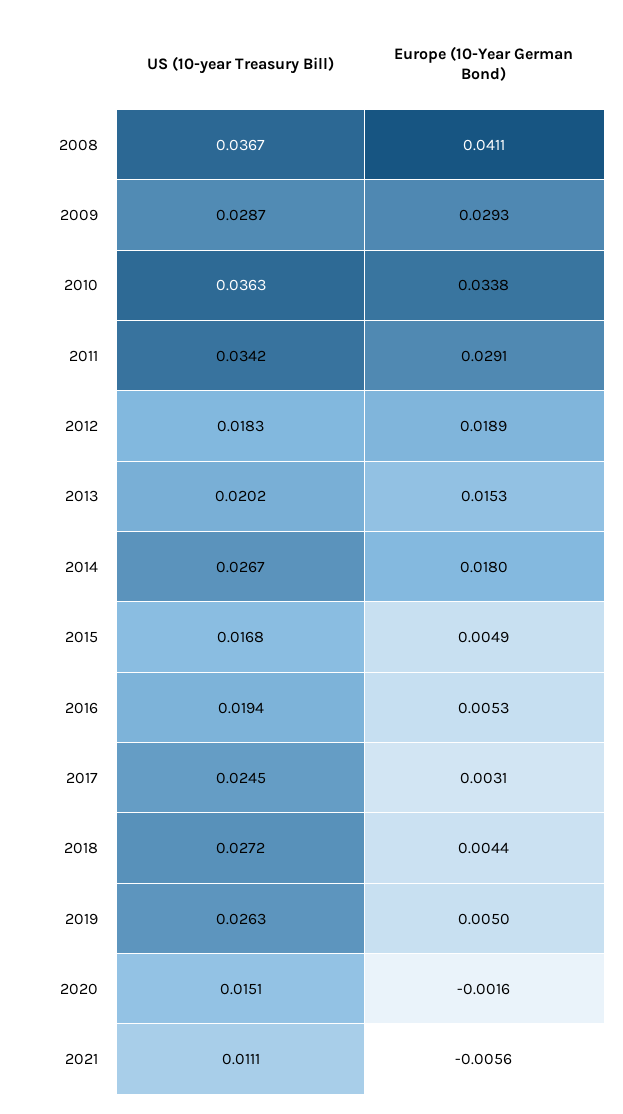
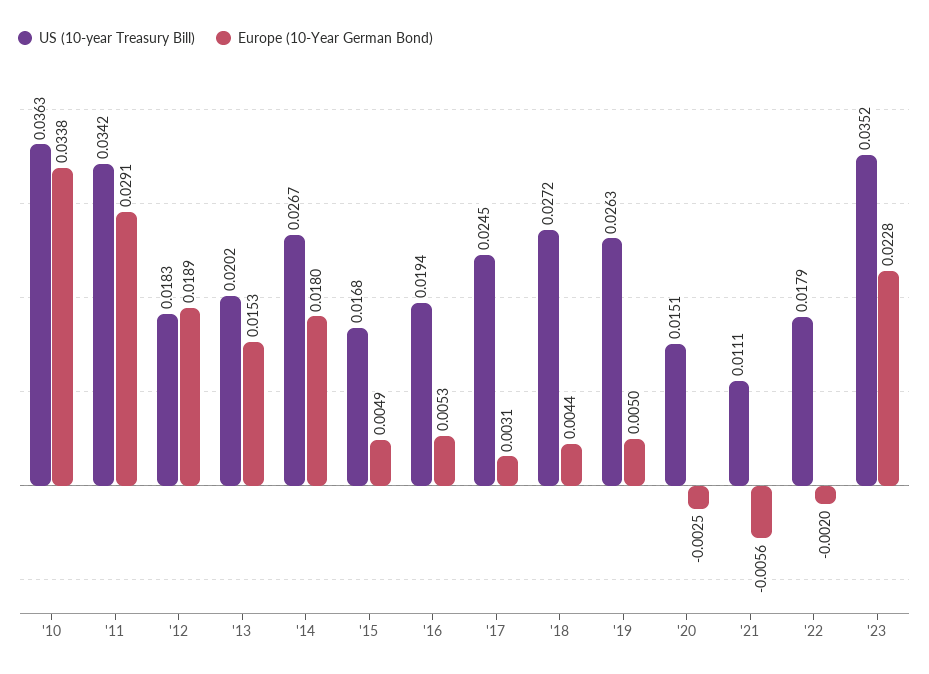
US (10-year Treasury Bill), 2008: 0.0367 -> none
Europe (10-Year German Bond), 2008: 0.0411 -> none
US (10-year Treasury Bill), 2009: 0.0287 -> none
Europe (10-Year German Bond), 2009: 0.0293 -> none
Europe (10-Year German Bond), 2020: -0.0016 -> -0.0025
US (10-year Treasury Bill), '22: none -> 0.0179
Europe (10-Year German Bond), '22: none -> -0.002
US (10-year Treasury Bill), '23: none -> 0.0352
Europe (10-Year German Bond), '23: none -> 0.0228

